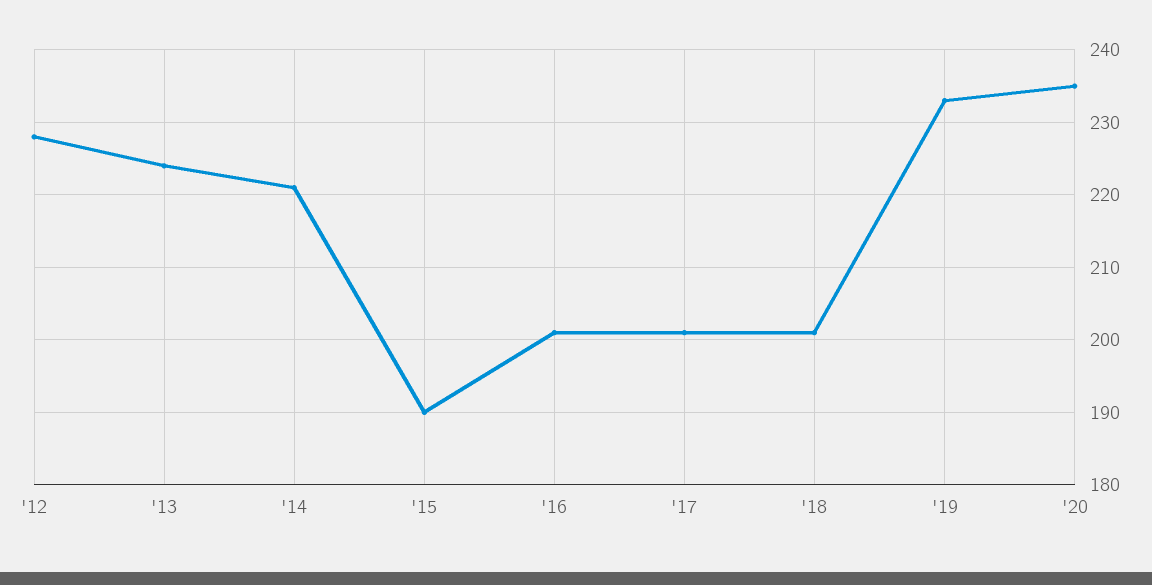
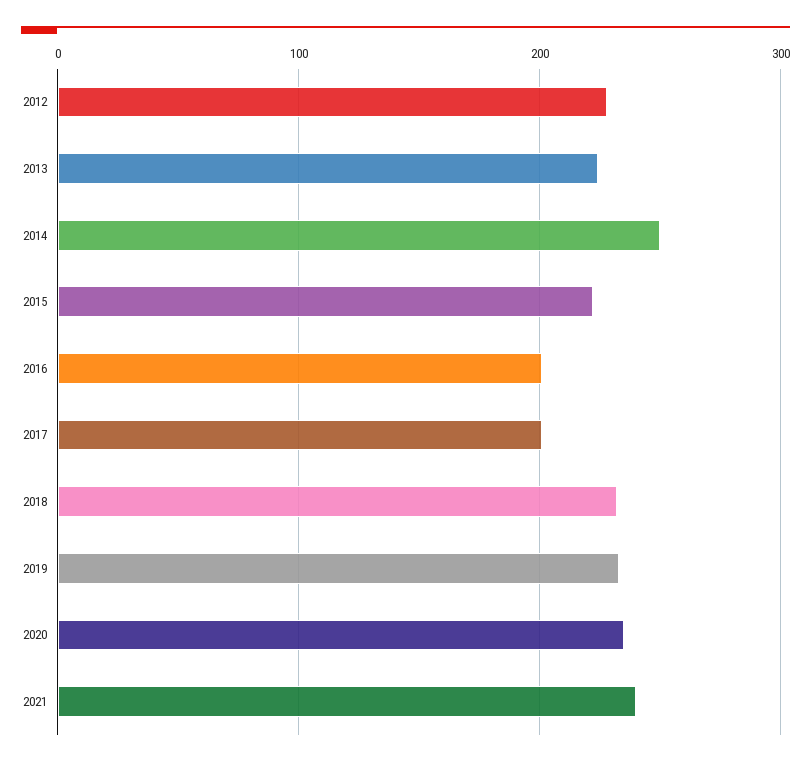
'14: 221 -> 250
'15: 190 -> 220
'18: 201 -> 230
2021: none -> 240

